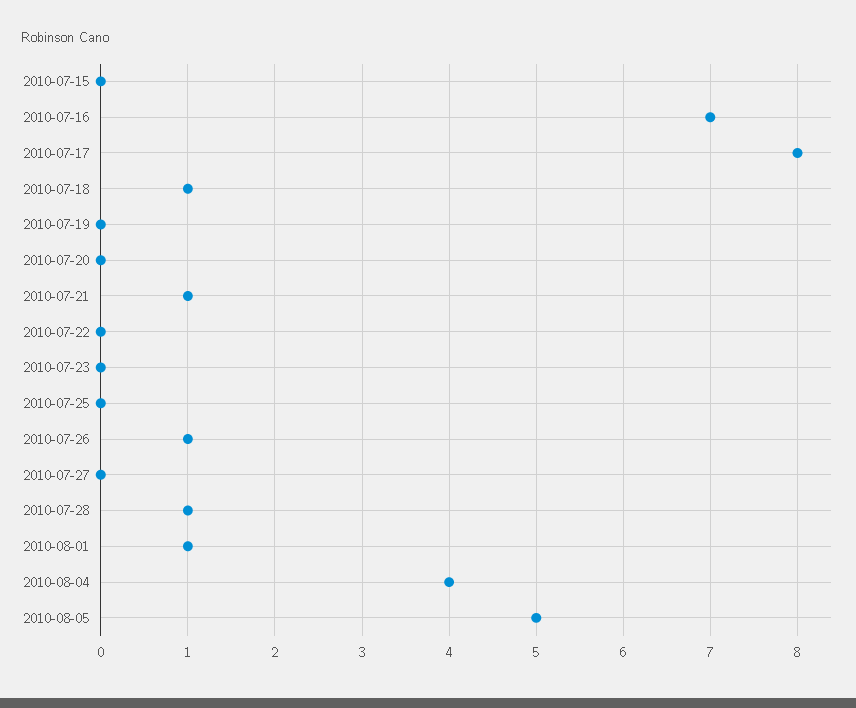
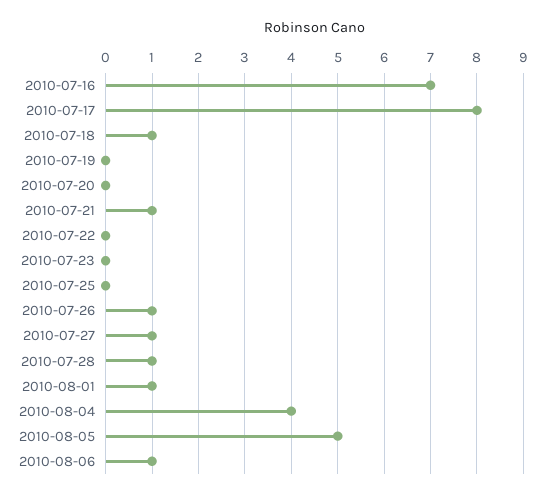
2010-07-15: 0 -> none
2010-07-27: 0 -> 1
2010-08-06: none -> 1

